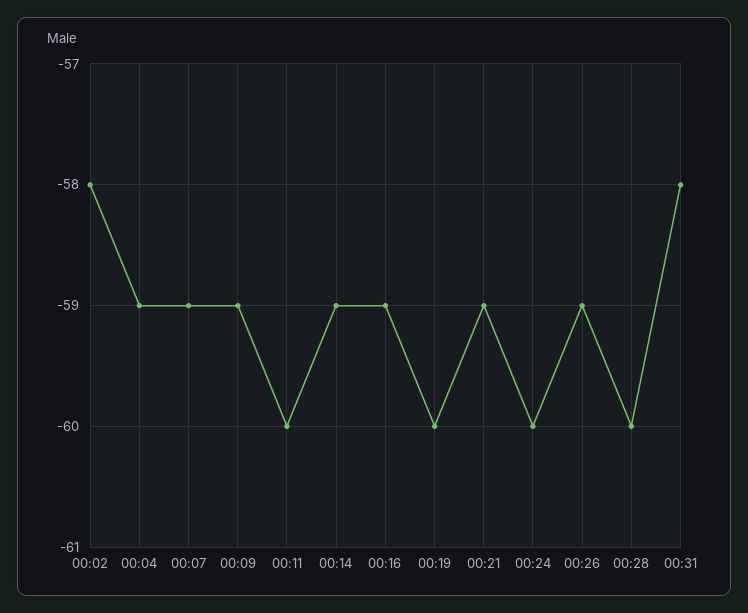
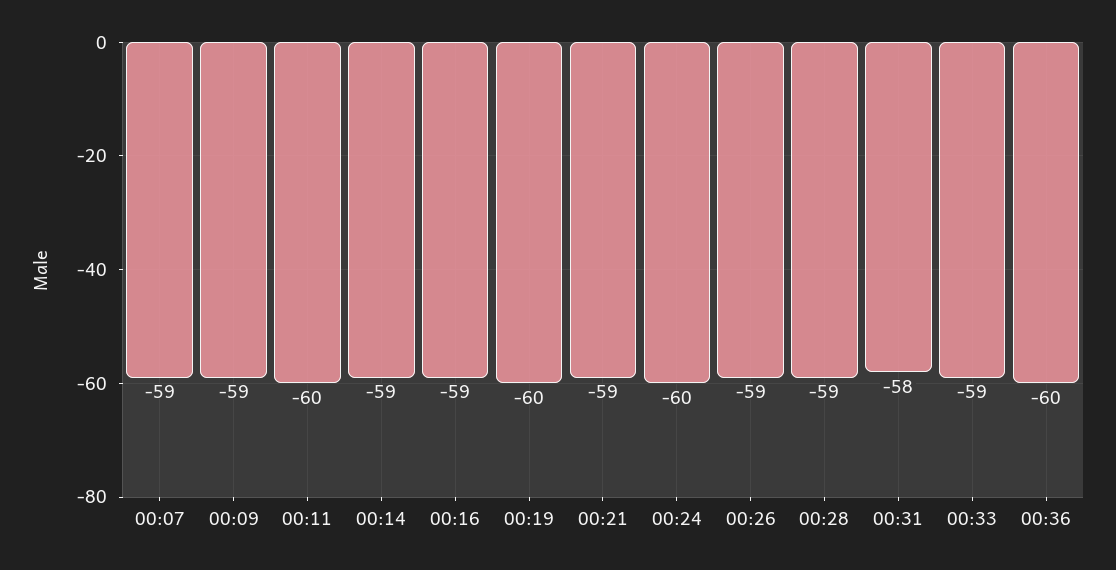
00:02: -58 -> none
00:04: -59 -> none
00:28: -60 -> -59
00:33: none -> -59
00:36: none -> -60

